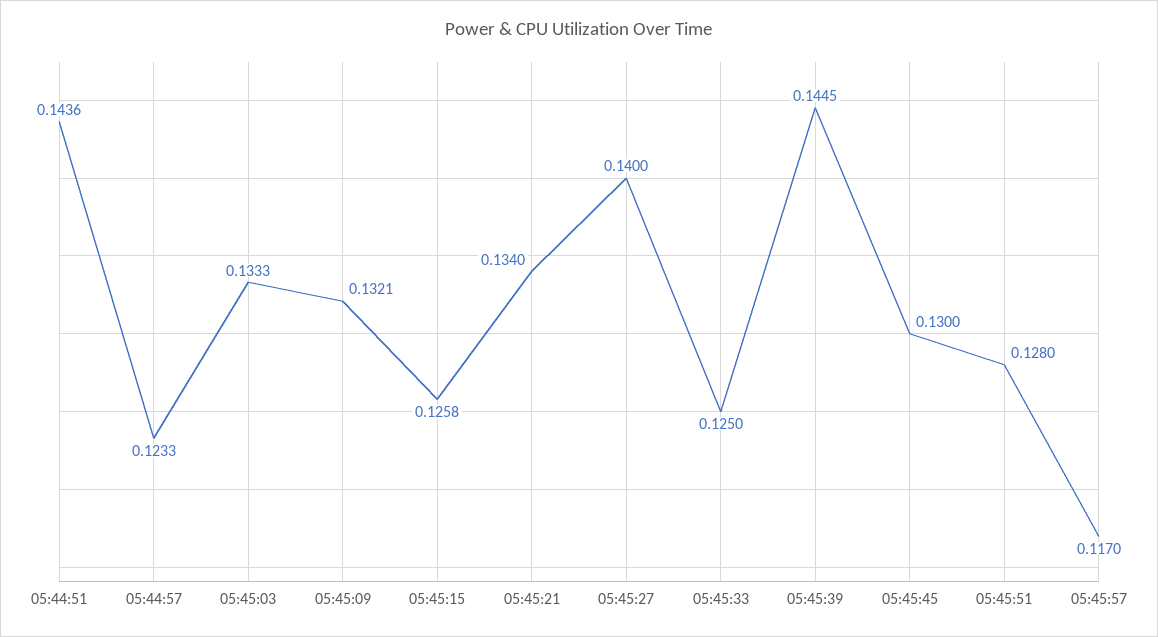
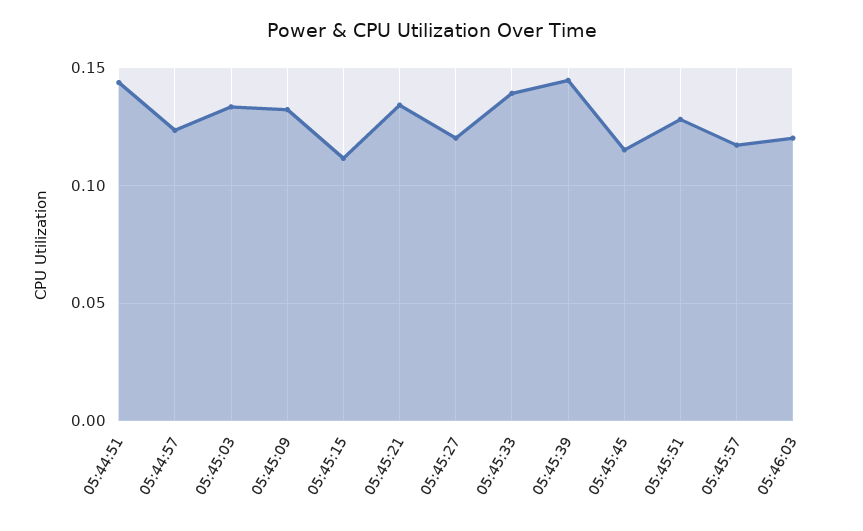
05:45:15: 0.1258 -> 0.11
05:45:27: 0.14 -> 0.12
05:45:33: 0.125 -> 0.14
05:45:45: 0.13 -> 0.115
05:46:03: none -> 0.12

